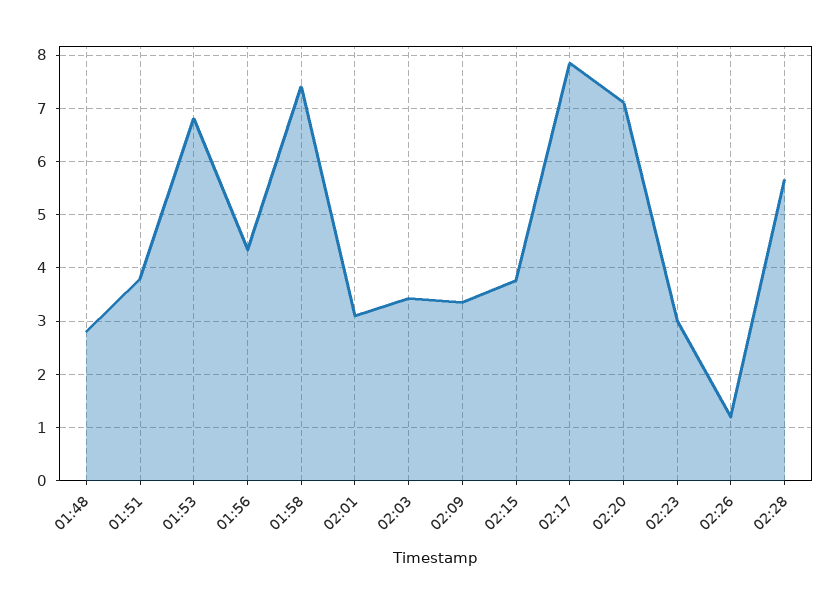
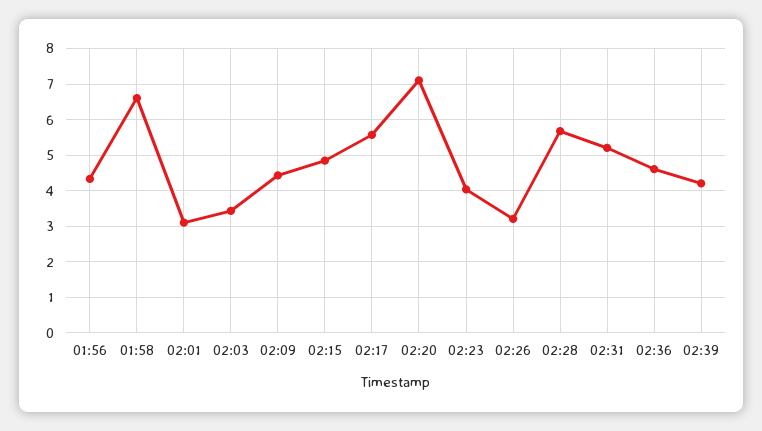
01:48: 2.8 -> none
01:51: 3.8 -> none
01:53: 6.8 -> none
01:58: 7.4 -> 6.6
02:09: 3.4 -> 4.4
02:15: 3.8 -> 4.8
02:17: 7.8 -> 5.6
02:23: 3 -> 4
02:26: 1.2 -> 3.2
02:31: none -> 5.2
02:36: none -> 4.6
02:39: none -> 4.2

